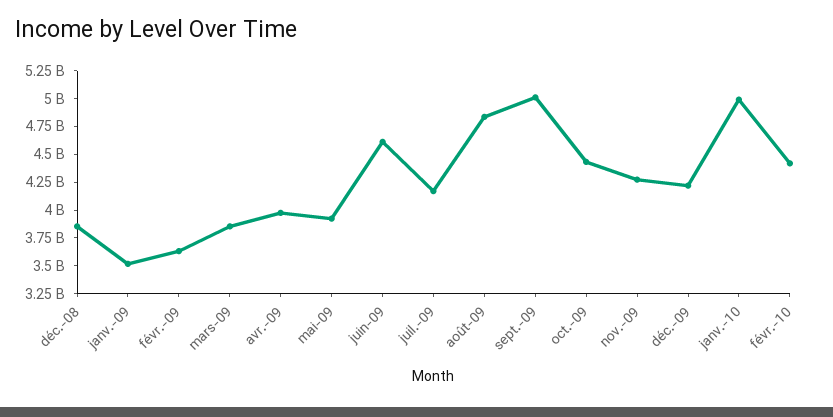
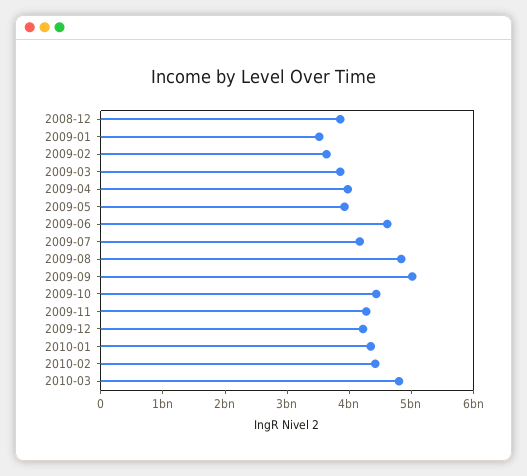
janv.-10: 5000000000 -> 4400000000
2010-03: none -> 4800000000

